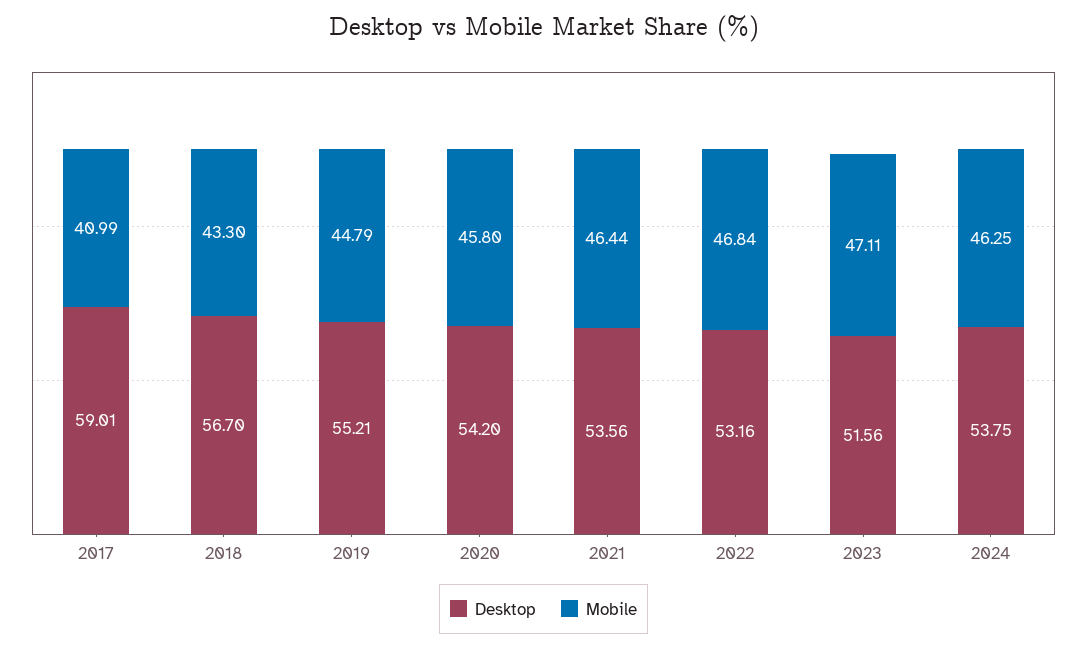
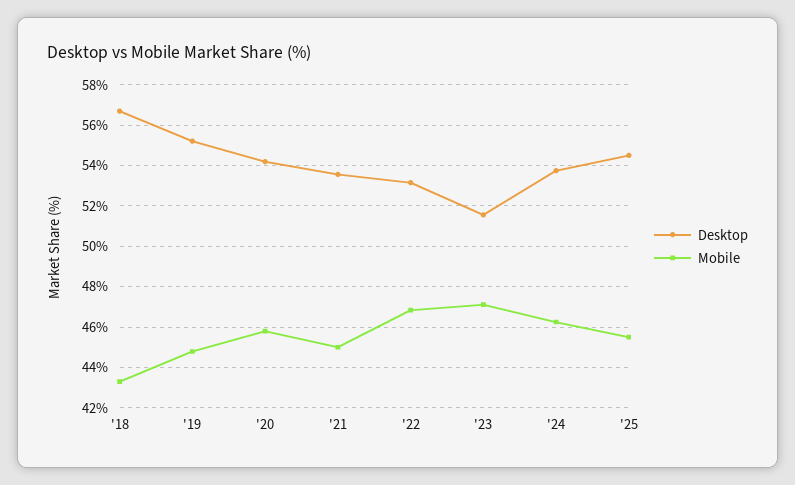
Desktop, 2017: 59.01 -> none
Mobile, 2017: 40.99 -> none
Mobile, 2021: 46.44 -> 45
Desktop, '25: none -> 54.5
Mobile, '25: none -> 45.5

